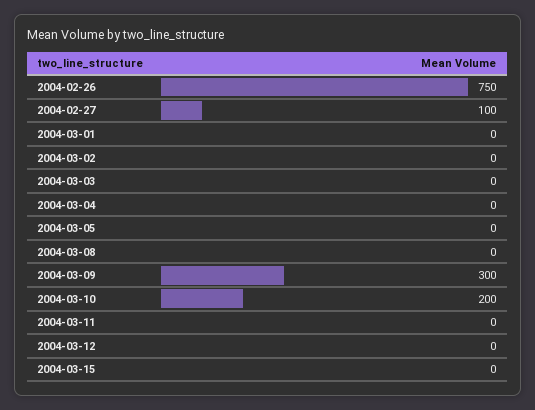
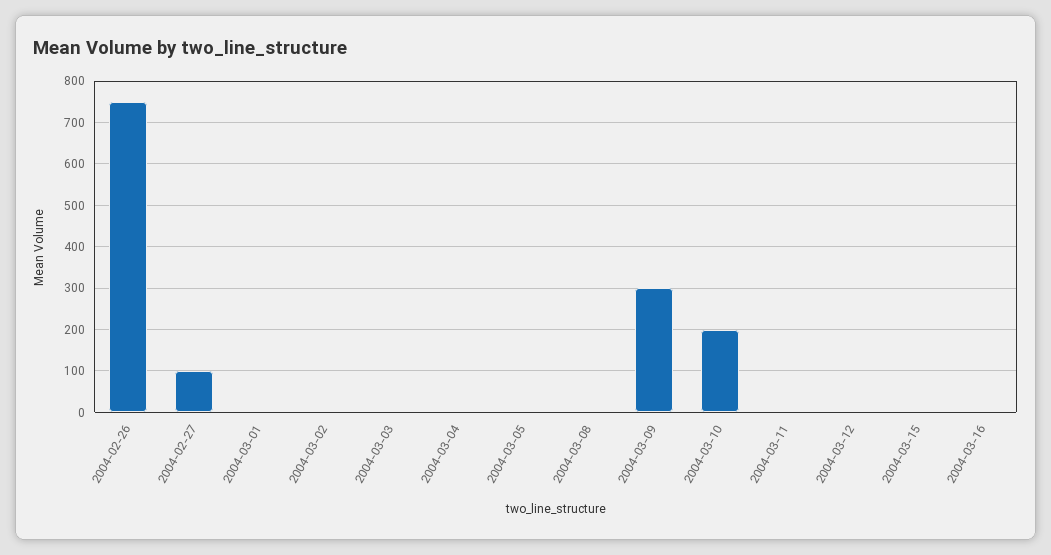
2004-03-16: none -> 0

